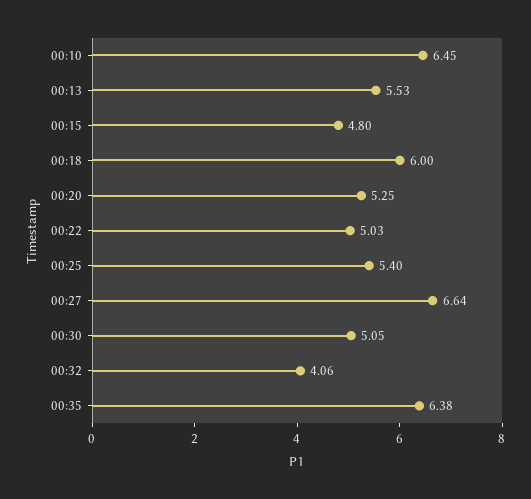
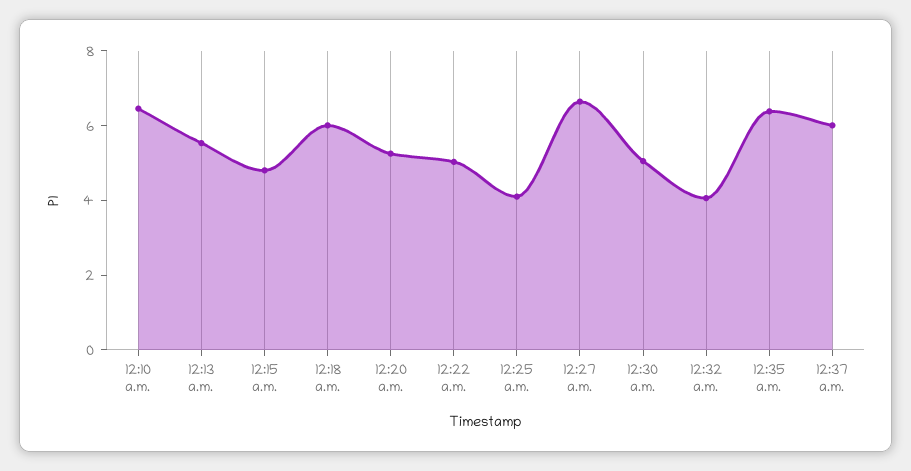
00:25: 5.4 -> 4
12:37 a.m.: none -> 6

